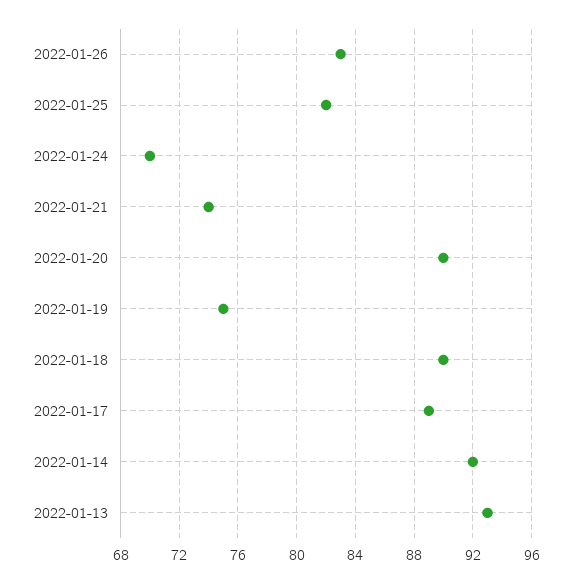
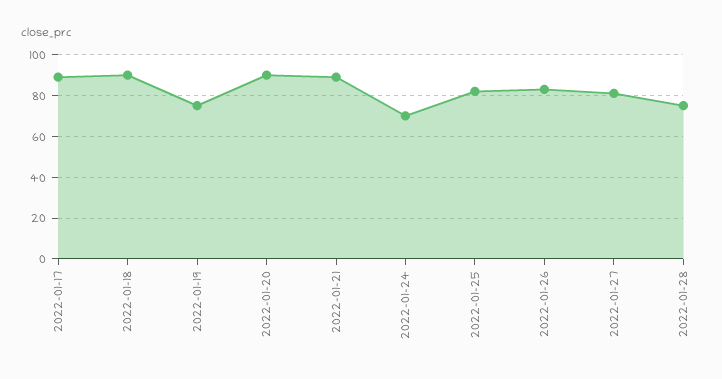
2022-01-21: 74 -> 90
2022-01-14: 92 -> none
2022-01-13: 93 -> none
2022-01-27: none -> 80
2022-01-28: none -> 75

